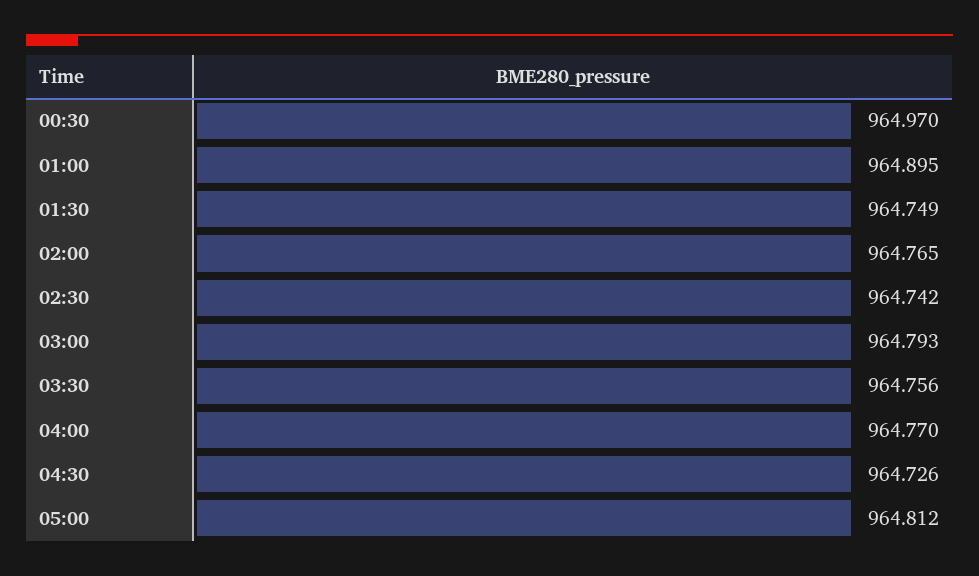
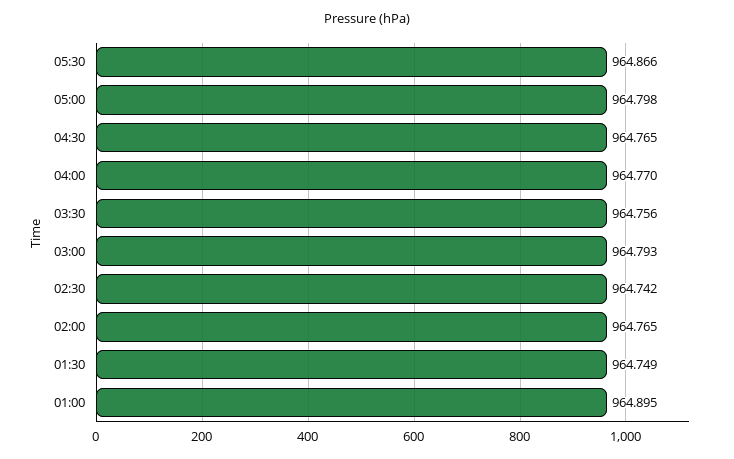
00:30: 964.97 -> none
04:30: 964.726 -> 964.765
05:00: 964.812 -> 964.798
05:30: none -> 964.866

